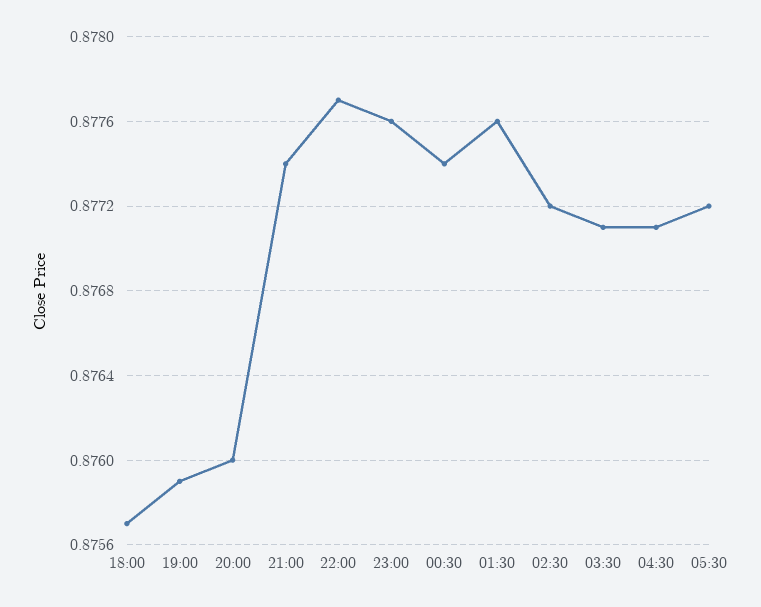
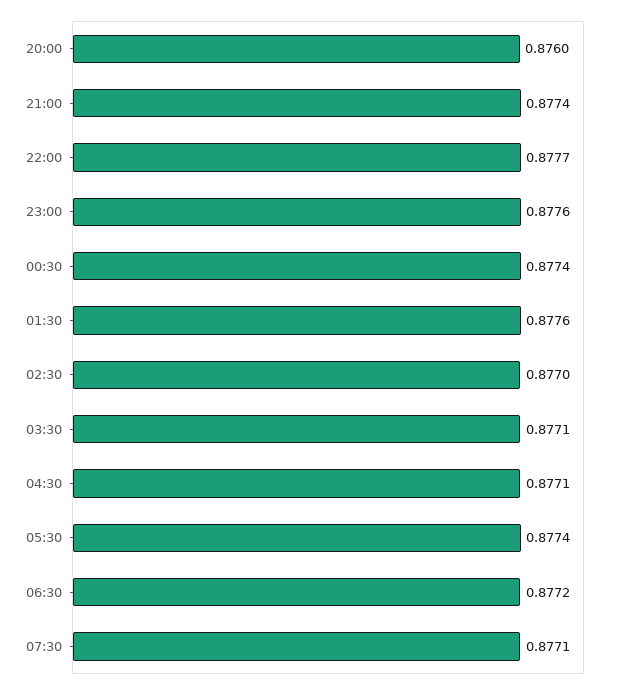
18:00: 0.8757 -> none
19:00: 0.8759 -> none
02:30: 0.8772 -> 0.877
05:30: 0.8772 -> 0.8774
06:30: none -> 0.8772
07:30: none -> 0.8771

